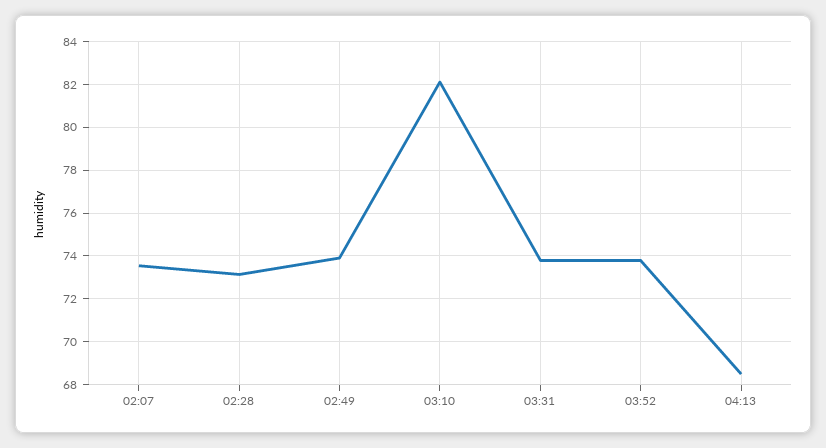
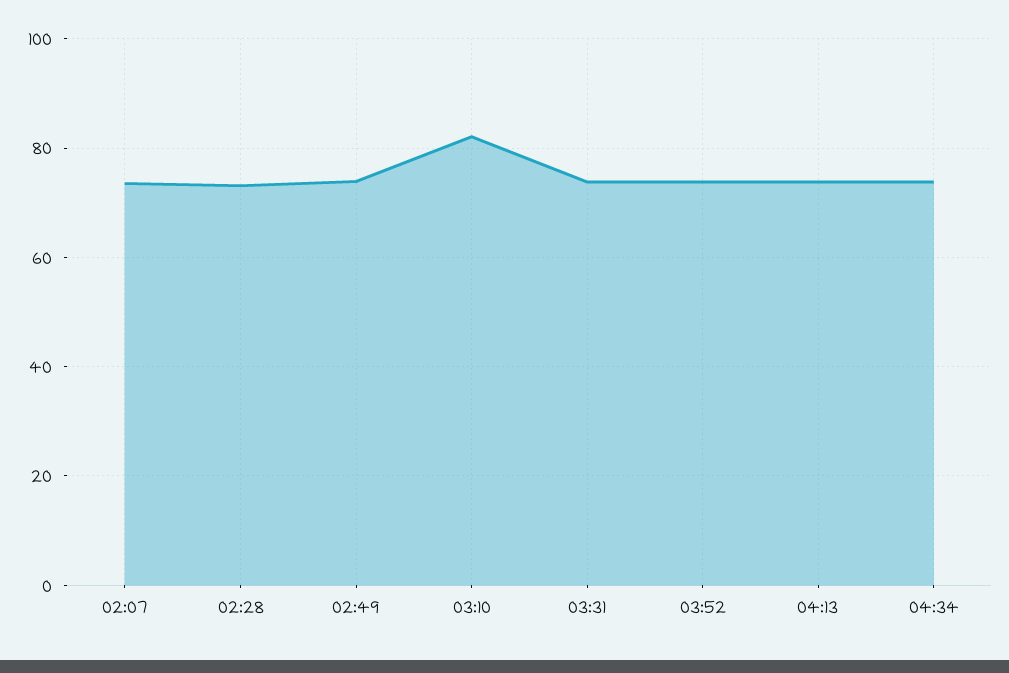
04:13: 68.5 -> 74
04:34: none -> 74

